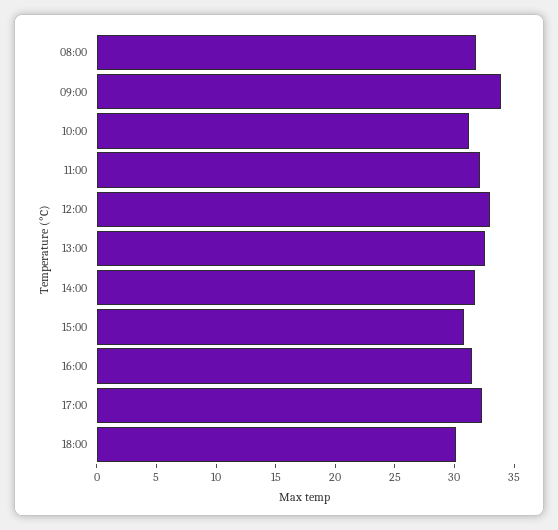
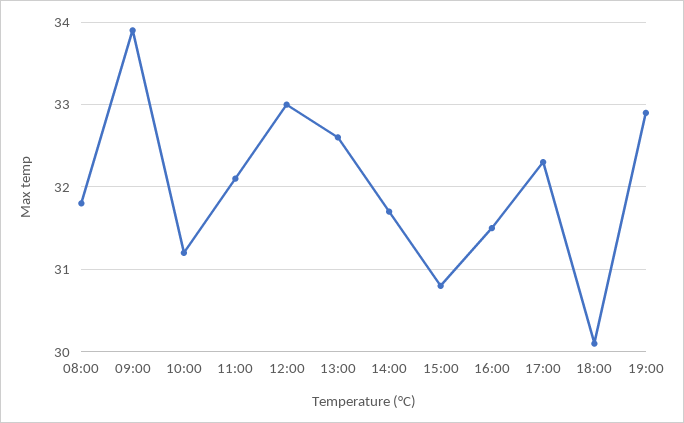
19:00: none -> 32.9

